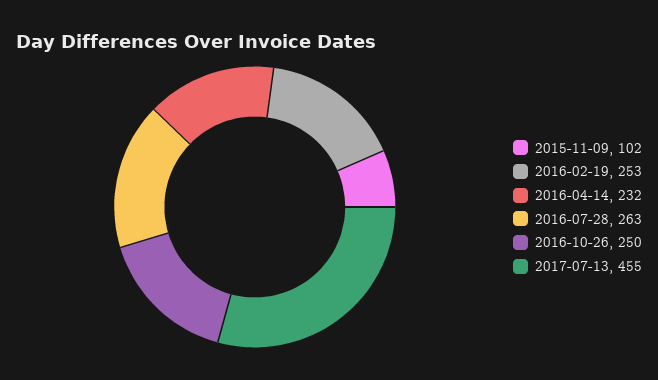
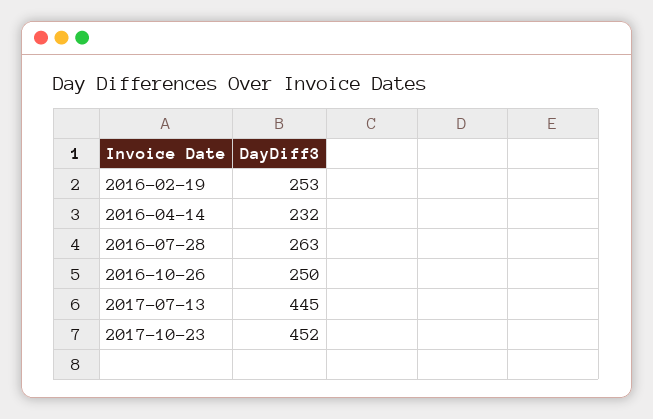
2015-11-09: 102 -> none
2017-07-13: 455 -> 445
2017-10-23: none -> 452

